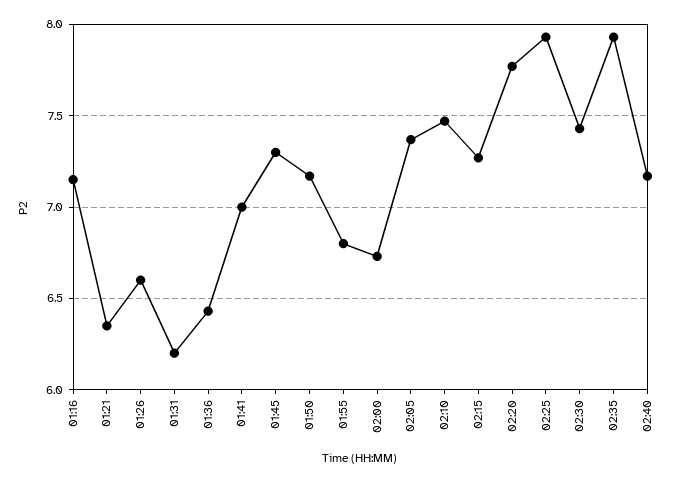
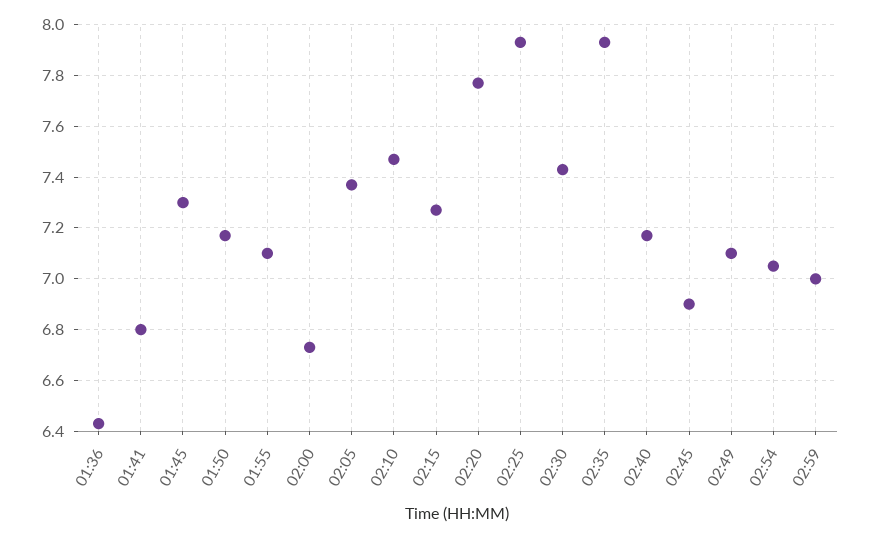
01:16: 7.15 -> none
01:21: 6.35 -> none
01:26: 6.6 -> none
01:31: 6.2 -> none
01:41: 7 -> 6.8
01:55: 6.8 -> 7.1
02:45: none -> 6.9
02:49: none -> 7.1
02:54: none -> 7.05
02:59: none -> 7

